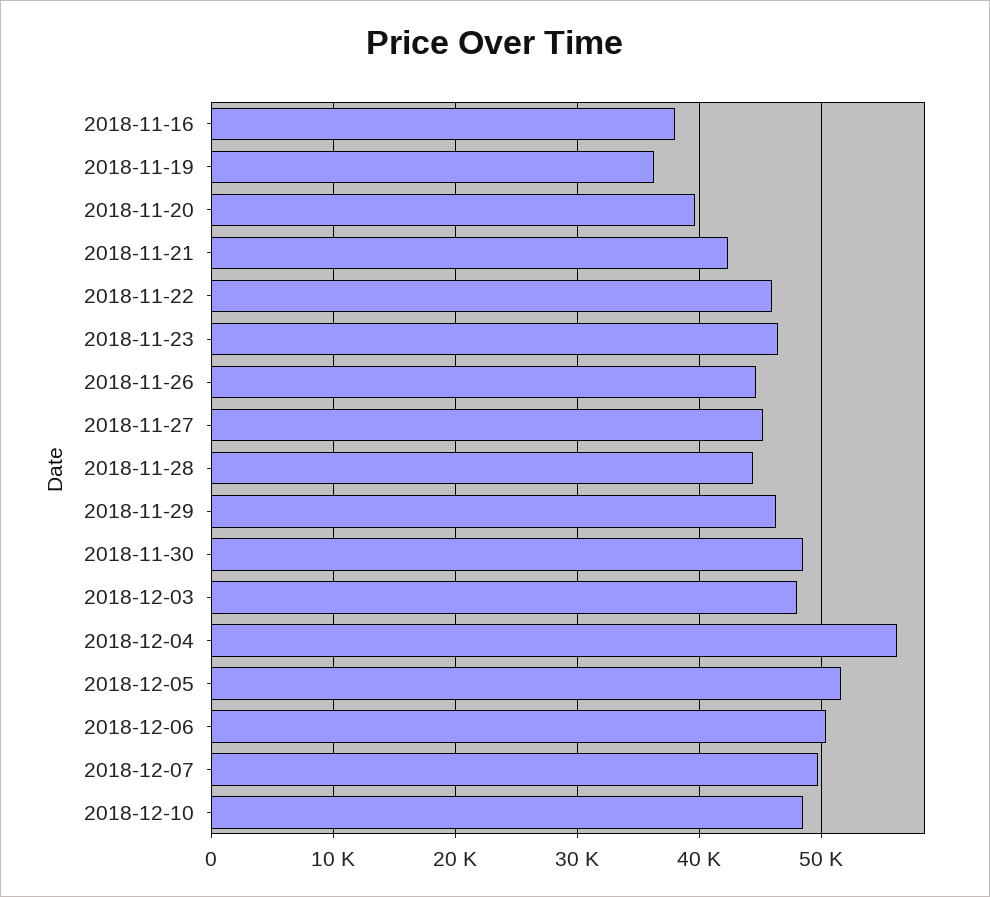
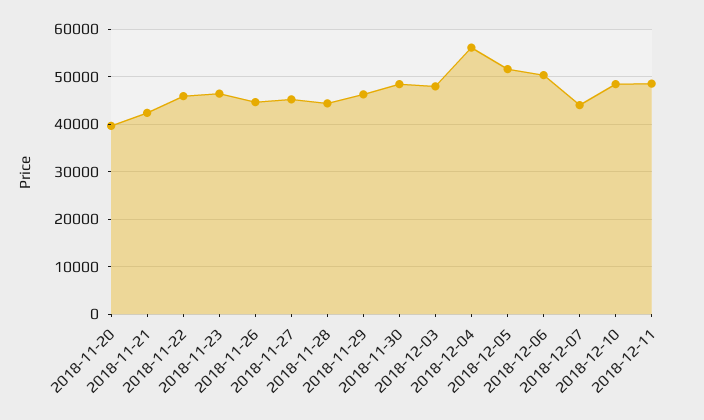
2018-11-16: 38000 -> none
2018-11-19: 36000 -> none
2018-12-07: 50000 -> 44000
2018-12-11: none -> 48000

